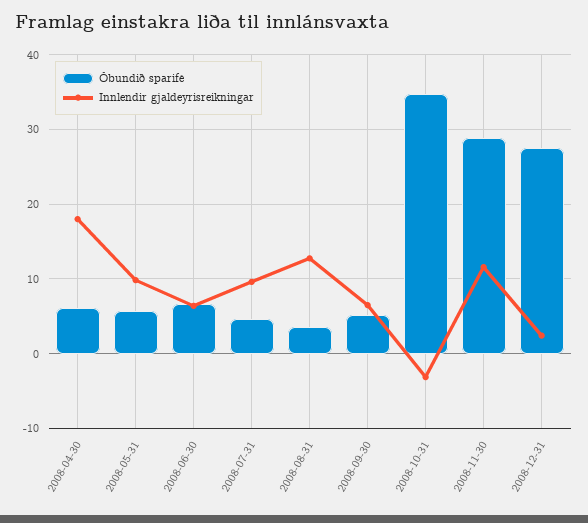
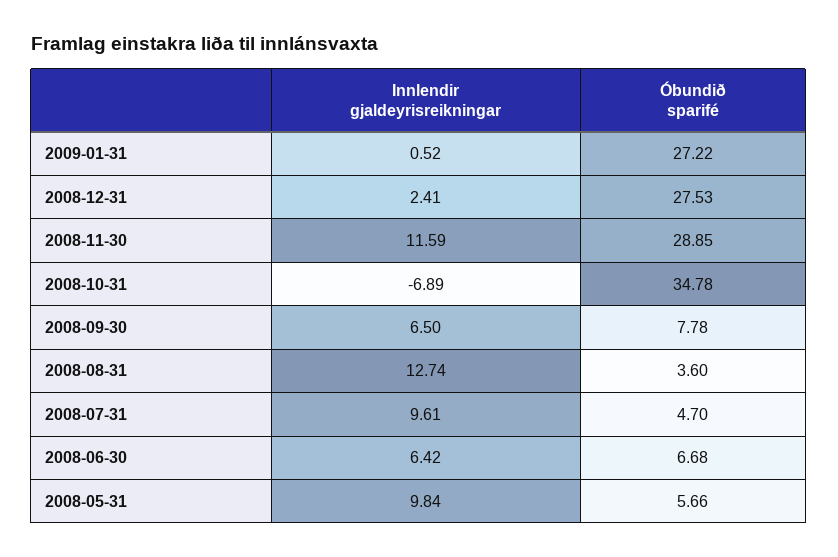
Óbundið sparifé, 2008-04-30: 6 -> none
Innlendir gjaldeyrisreikningar, 2008-04-30: 18 -> none
Óbundið sparifé, 2008-09-30: 5 -> 7.78
Innlendir gjaldeyrisreikningar, 2008-10-31: -3 -> -6.89
Innlendir gjaldeyrisreikningar, 2009-01-31: none -> 0.52
Óbundið sparifé, 2009-01-31: none -> 27.22

